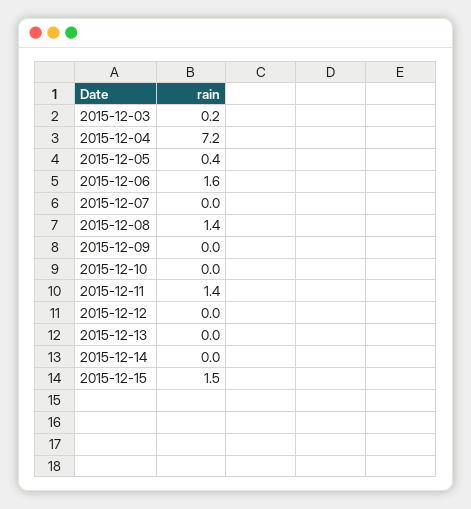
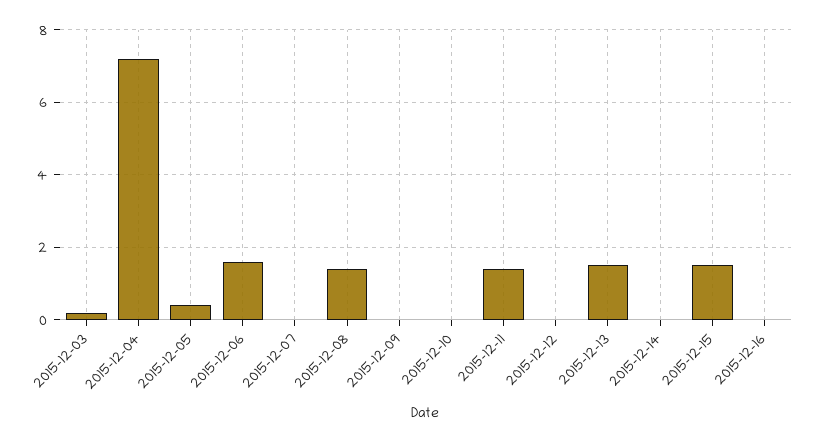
2015-12-13: 0 -> 1.5
2015-12-16: none -> 0

